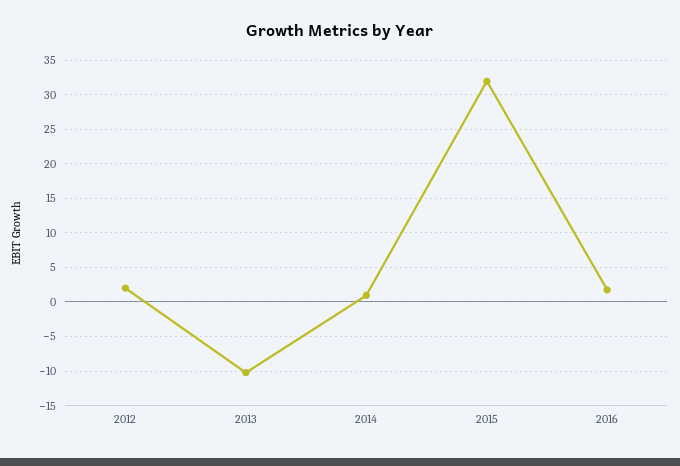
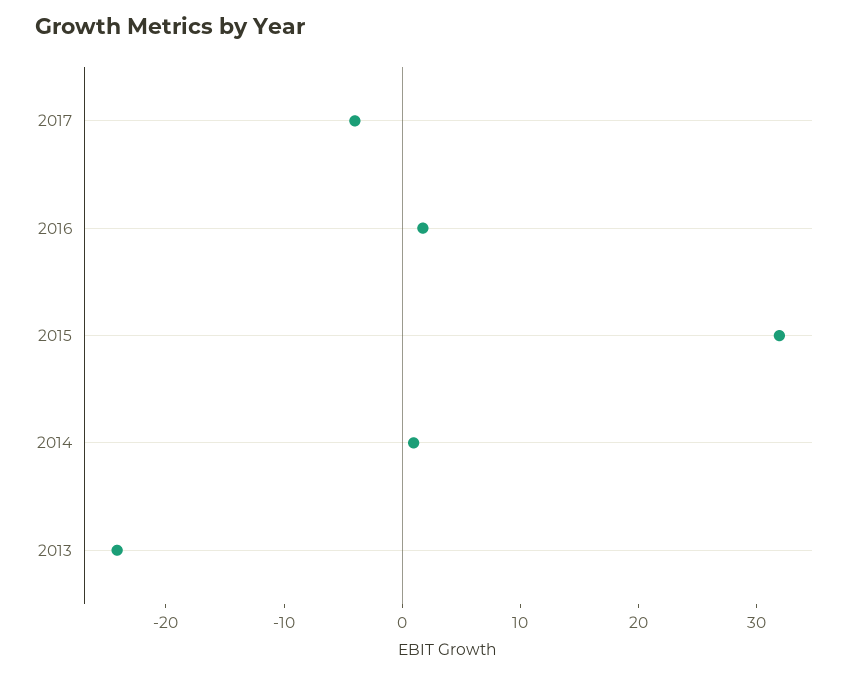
2012: 2 -> none
2013: -10 -> -24
2017: none -> -4

